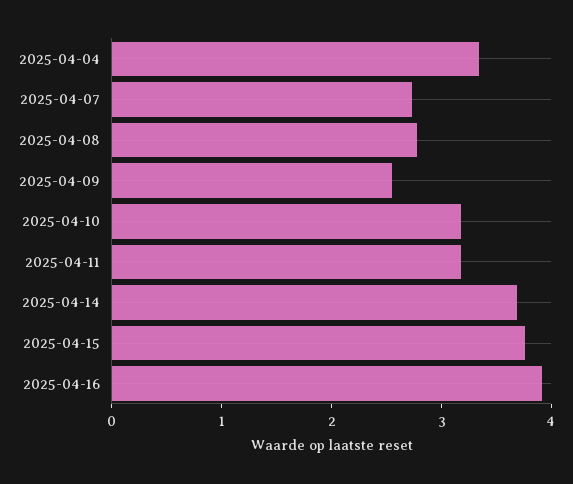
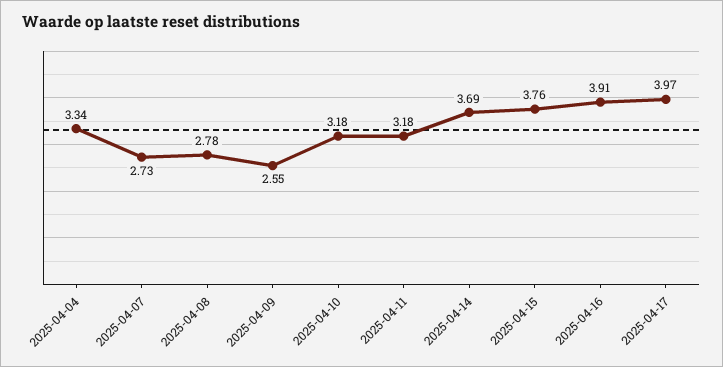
2025-04-17: none -> 3.97

